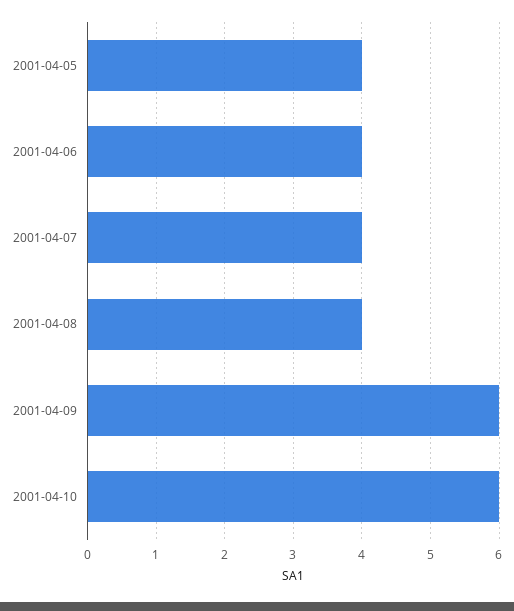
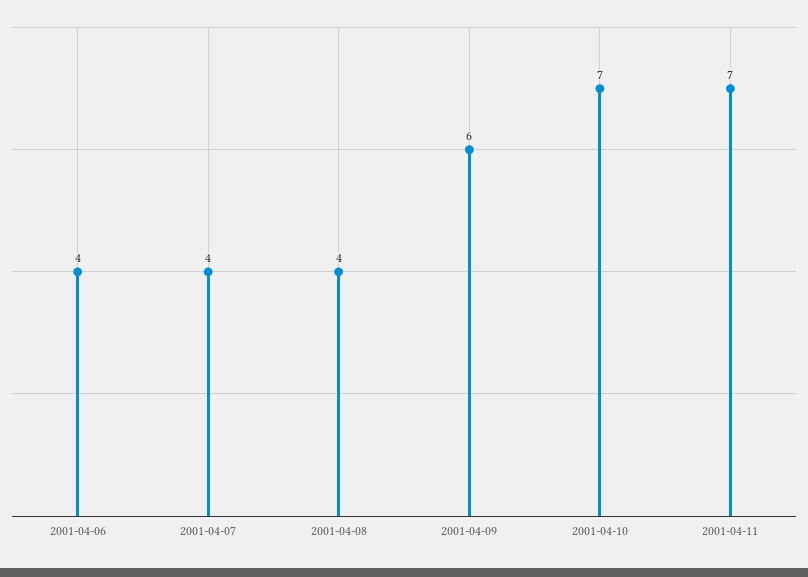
2001-04-05: 4 -> none
2001-04-10: 6 -> 7
2001-04-11: none -> 7

